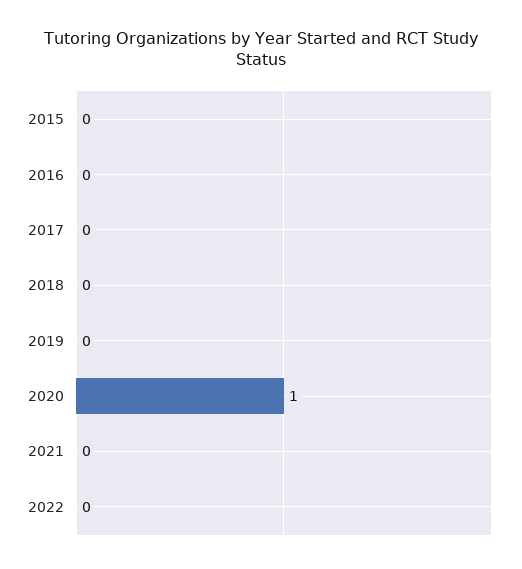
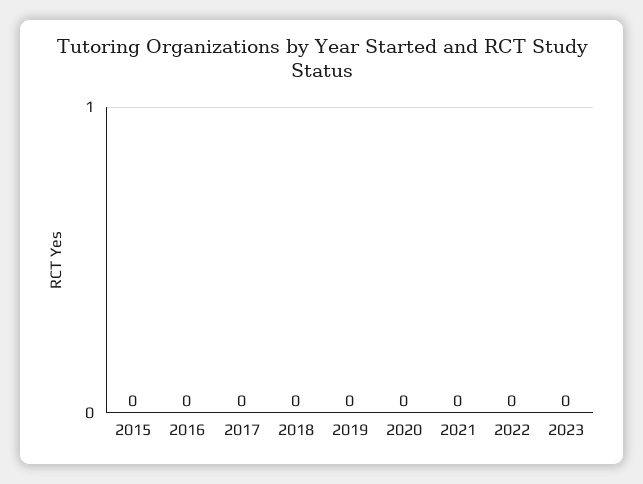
2020: 1 -> 0
2023: none -> 0

